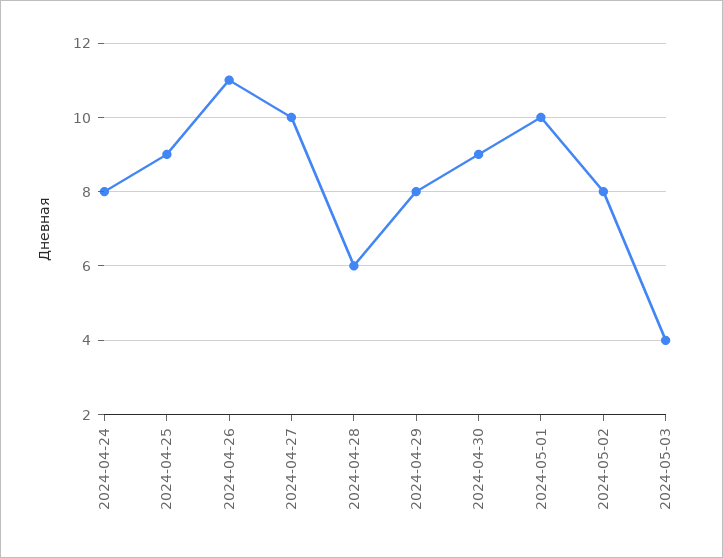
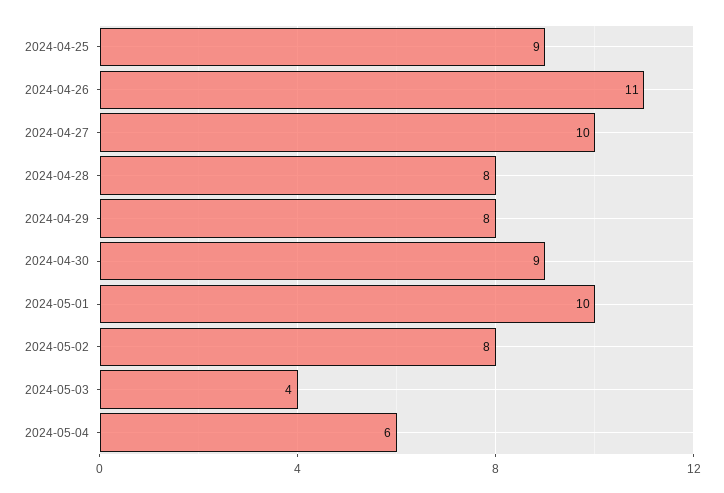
2024-04-24: 8 -> none
2024-04-28: 6 -> 8
2024-05-04: none -> 6

